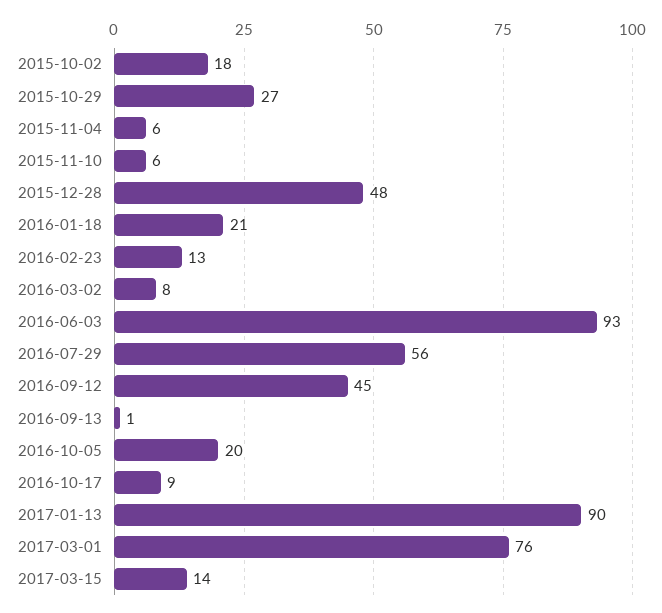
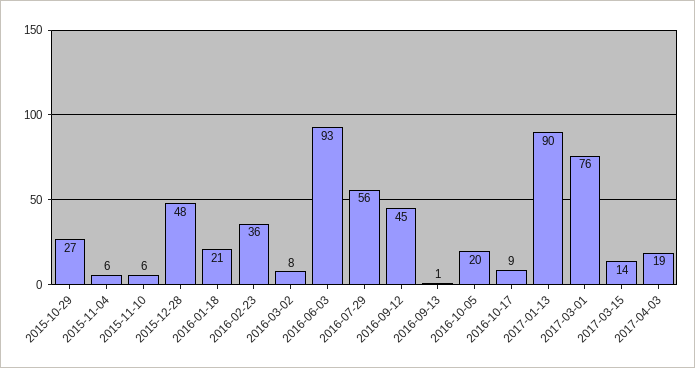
2015-10-02: 18 -> none
2016-02-23: 13 -> 36
2017-04-03: none -> 19

